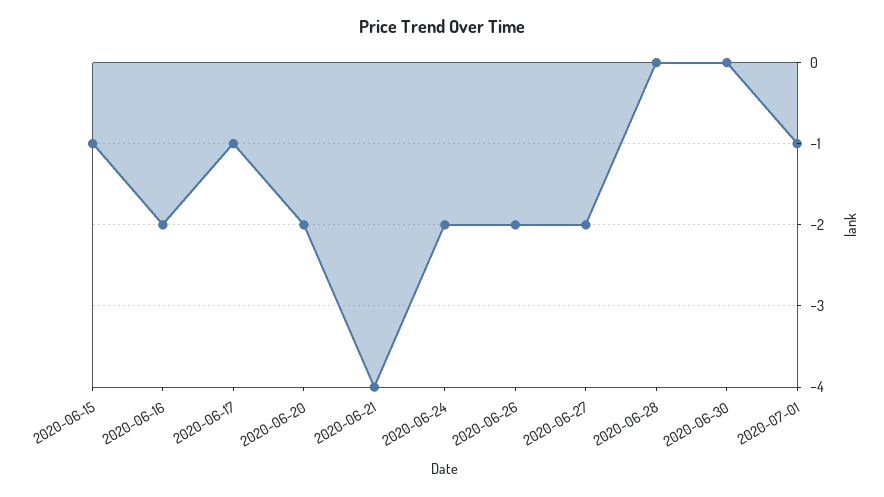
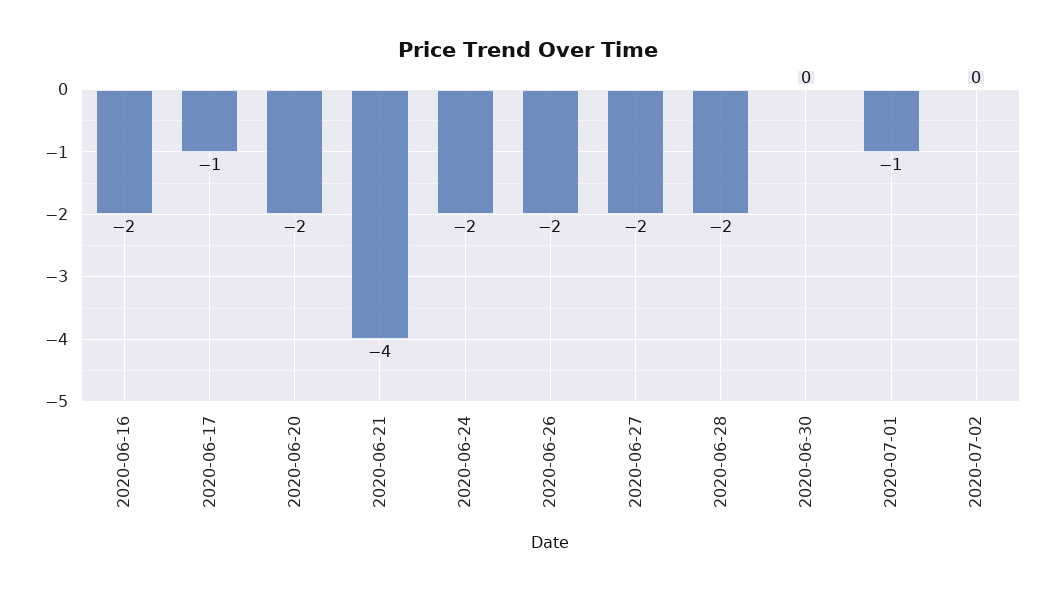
2020-06-15: -1 -> none
2020-06-28: 0 -> -2
2020-07-02: none -> 0

